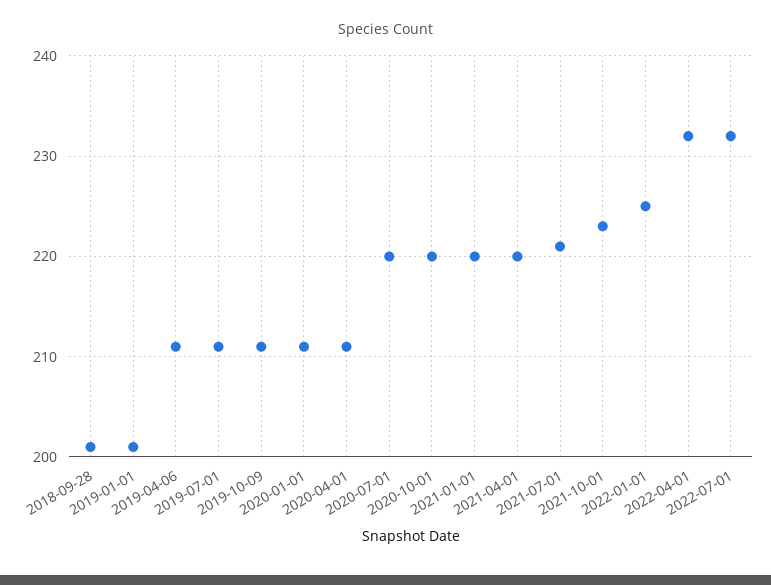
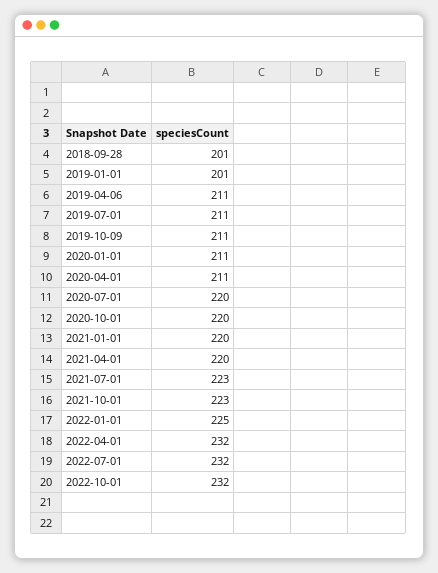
2021-07-01: 221 -> 223
2022-10-01: none -> 232

